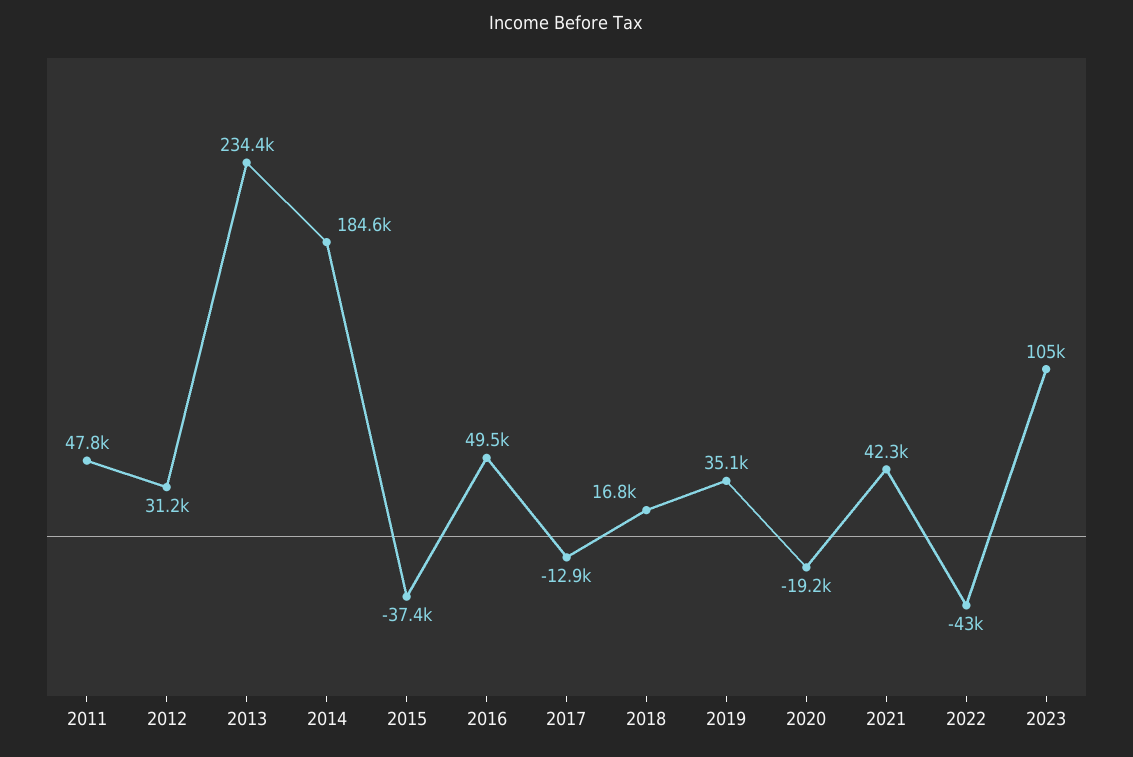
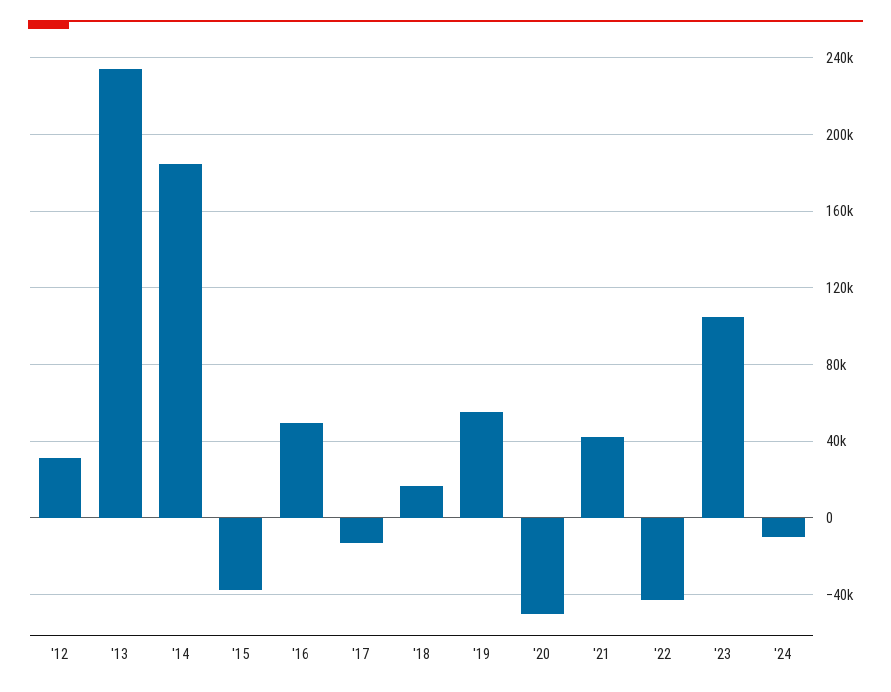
2011: 47800 -> none
2019: 35100 -> 55000
2020: -19200 -> -50000
'24: none -> -10000

